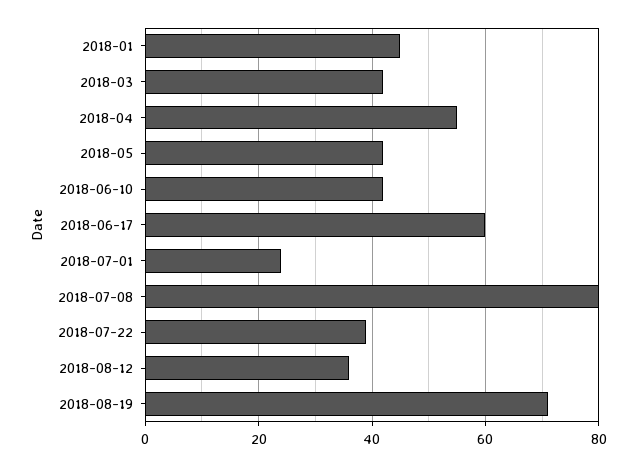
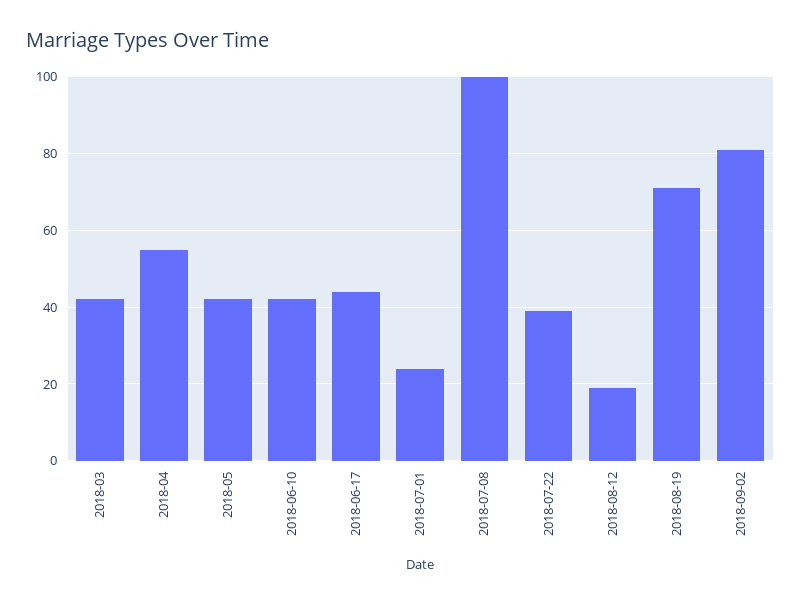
2018-01: 45 -> none
2018-06-17: 60 -> 45
2018-07-08: 80 -> 100
2018-08-12: 35 -> 20
2018-09-02: none -> 80

